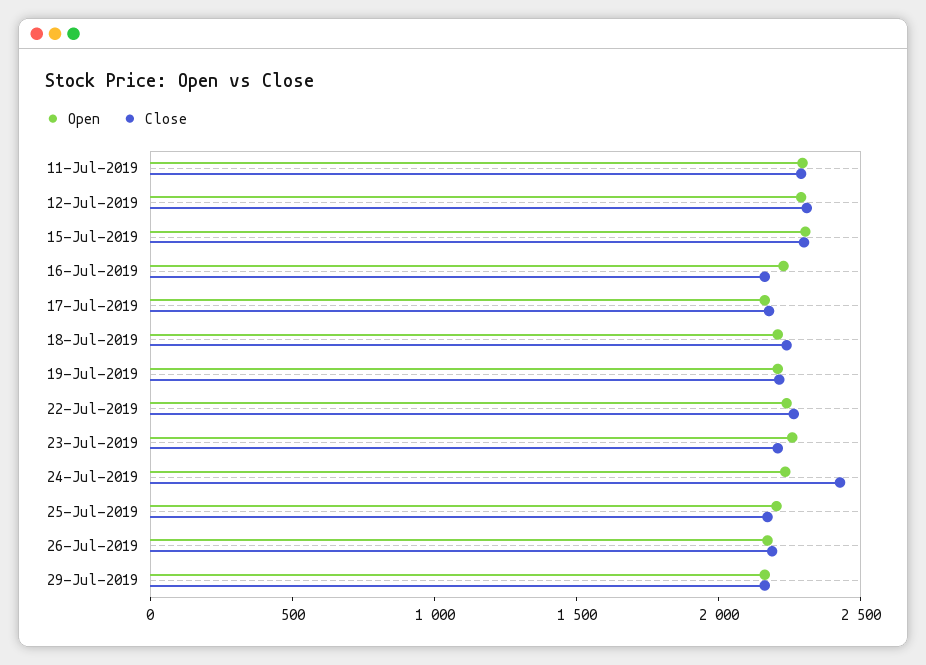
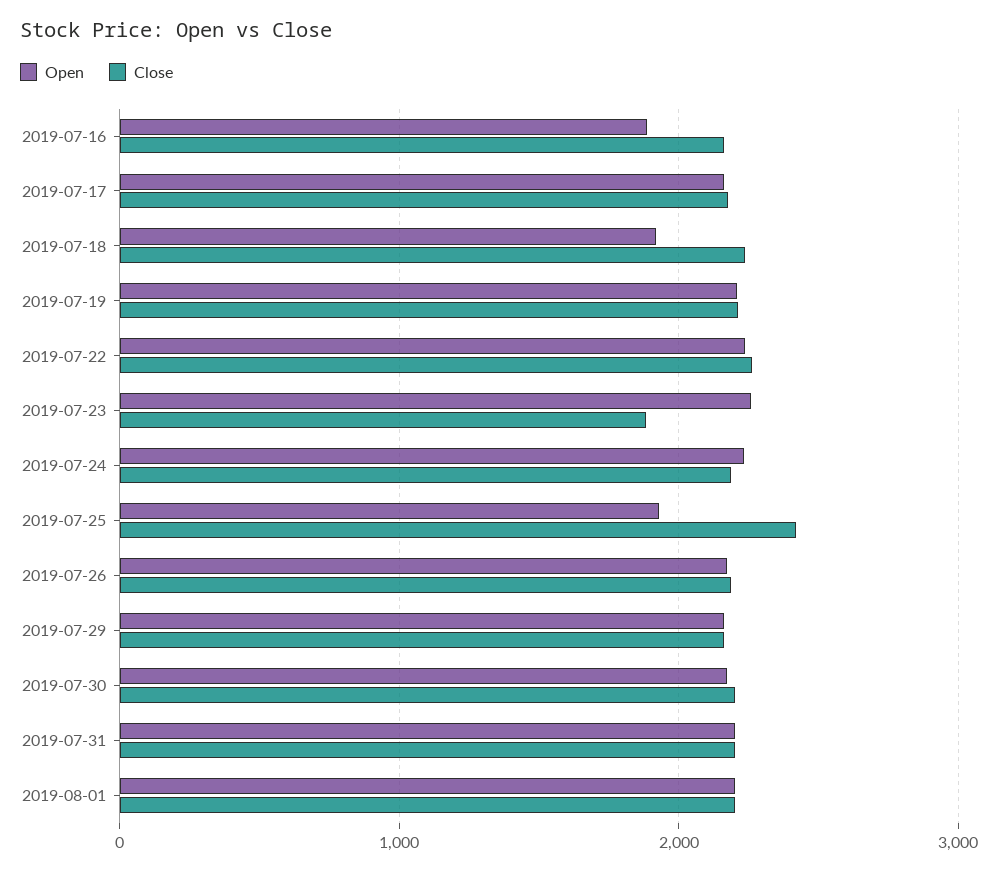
Open, 11-Jul-2019: 2300 -> none
Close, 11-Jul-2019: 2300 -> none
Open, 12-Jul-2019: 2300 -> none
Close, 12-Jul-2019: 2300 -> none
Open, 15-Jul-2019: 2300 -> none
Close, 15-Jul-2019: 2300 -> none
Open, 16-Jul-2019: 2200 -> 1900
Open, 18-Jul-2019: 2200 -> 1900
Close, 23-Jul-2019: 2200 -> 1900
Close, 24-Jul-2019: 2400 -> 2200
Open, 25-Jul-2019: 2200 -> 1900
Close, 25-Jul-2019: 2200 -> 2400
Open, 2019-07-30: none -> 2200
Close, 2019-07-30: none -> 2200
Open, 2019-07-31: none -> 2200
Close, 2019-07-31: none -> 2200
Open, 2019-08-01: none -> 2200
Close, 2019-08-01: none -> 2200

